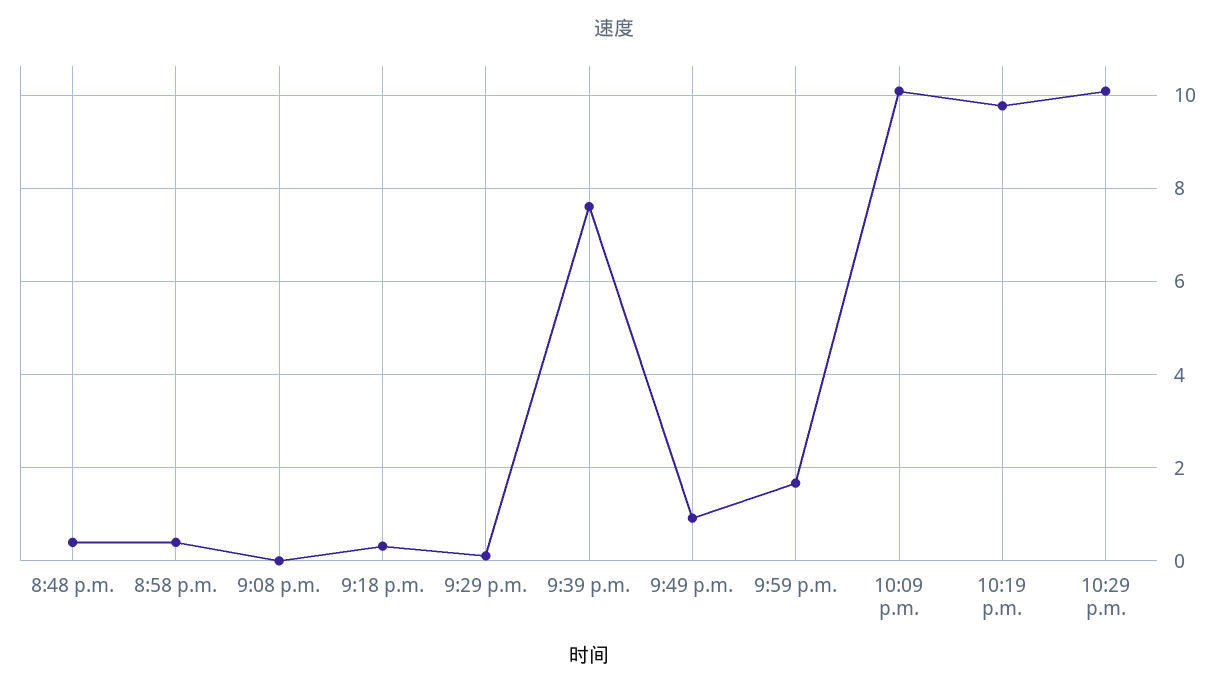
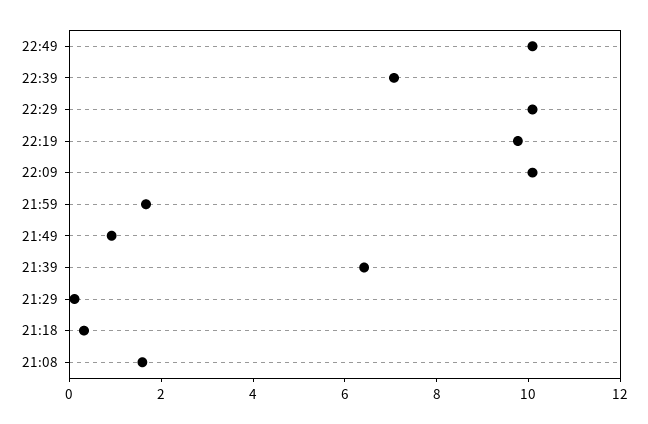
8:48 p.m.: 0.4 -> none
8:58 p.m.: 0.4 -> none
9:08 p.m.: 0 -> 1.5
9:39 p.m.: 7.6 -> 6.5
22:49: none -> 10
22:39: none -> 7

